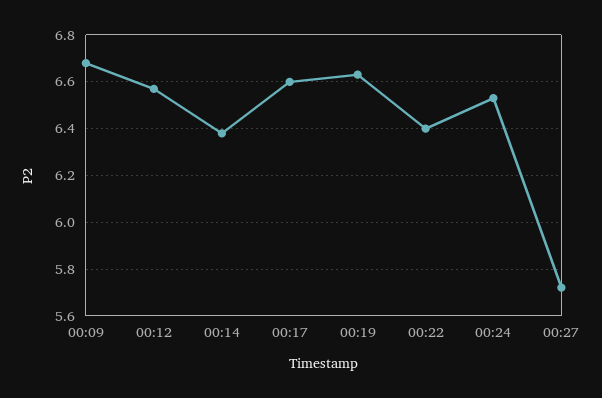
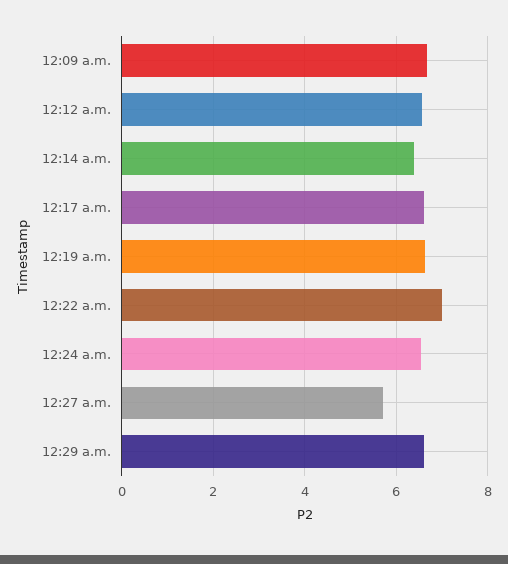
00:22: 6.4 -> 7
12:29 a.m.: none -> 6.6

